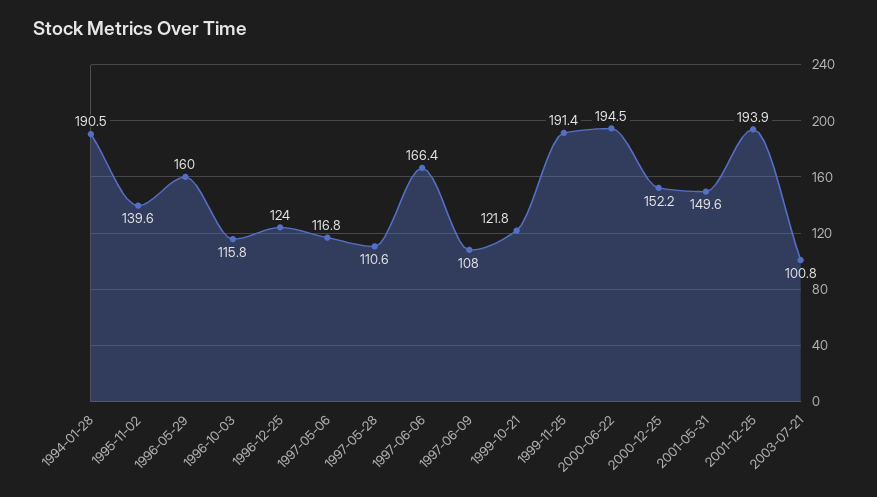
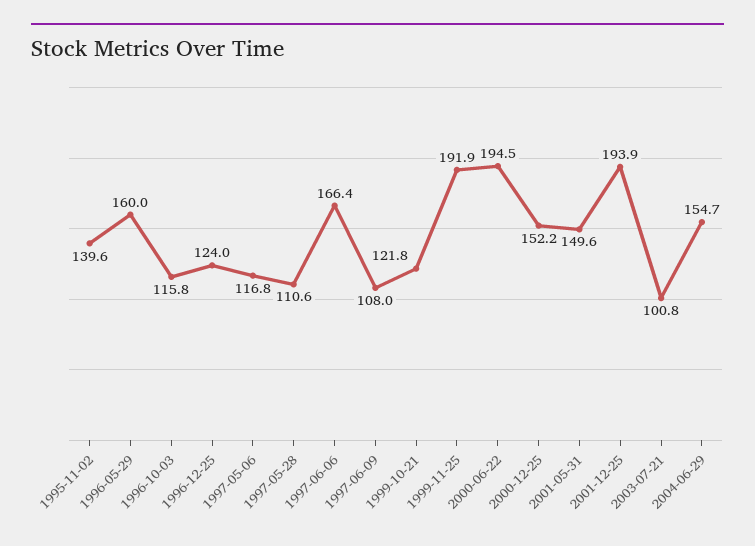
1994-01-28: 190.5 -> none
1999-11-25: 191.4 -> 191.9
2004-06-29: none -> 154.7

